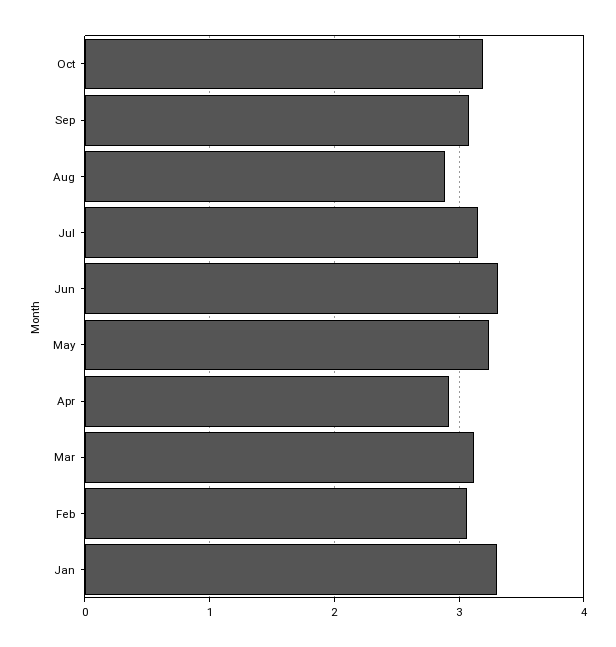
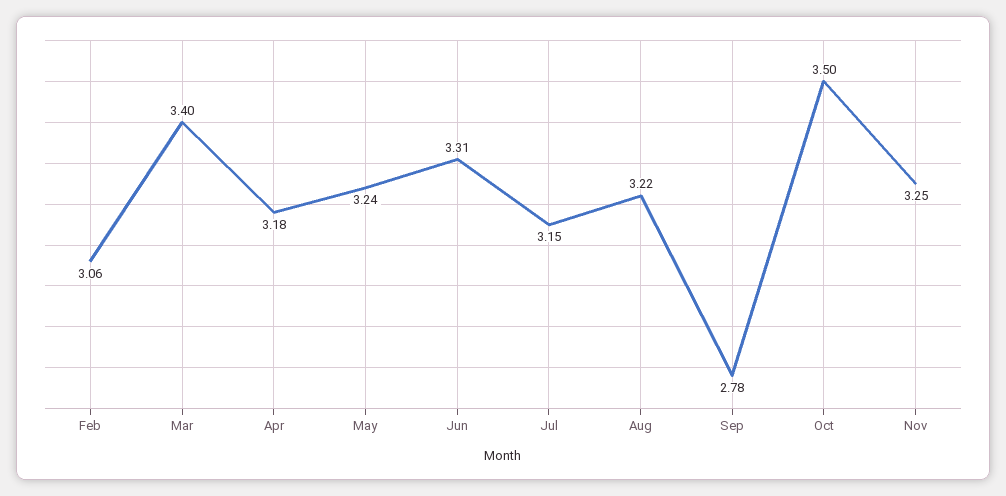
Oct: 3.2 -> 3.5
Sep: 3.1 -> 2.78
Aug: 2.9 -> 3.22
Apr: 2.9 -> 3.18
Mar: 3.1 -> 3.4
Jan: 3.3 -> none
Nov: none -> 3.25

